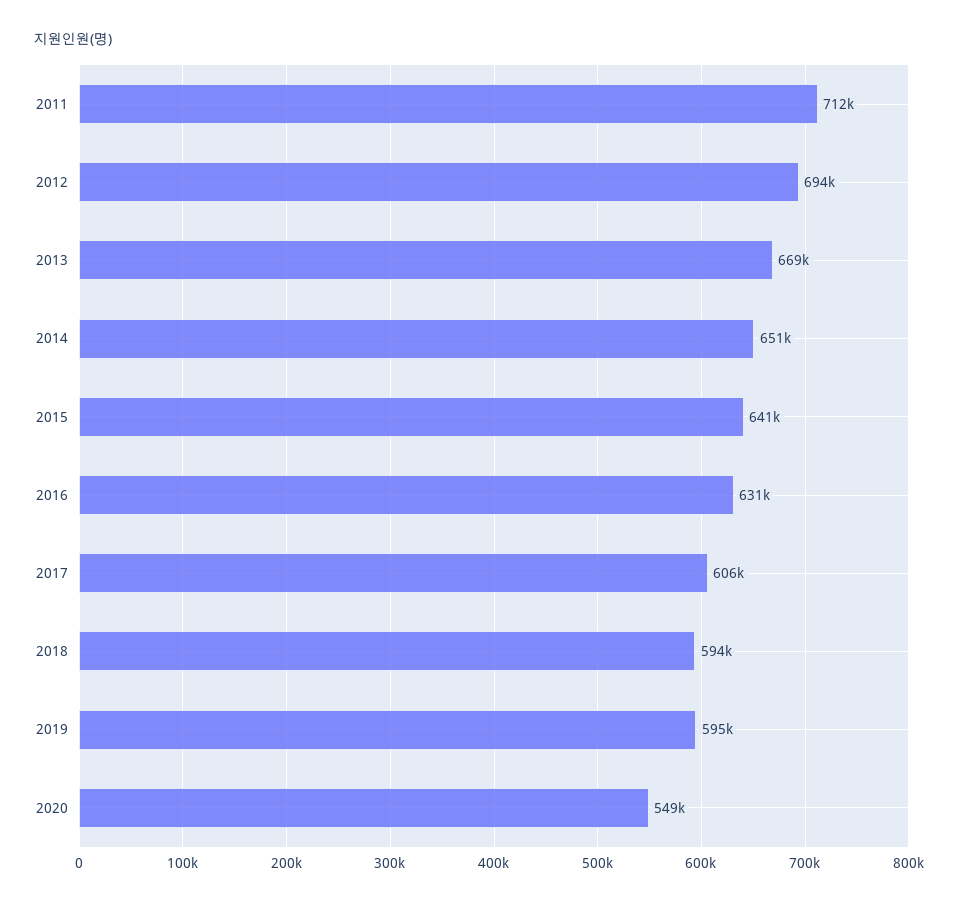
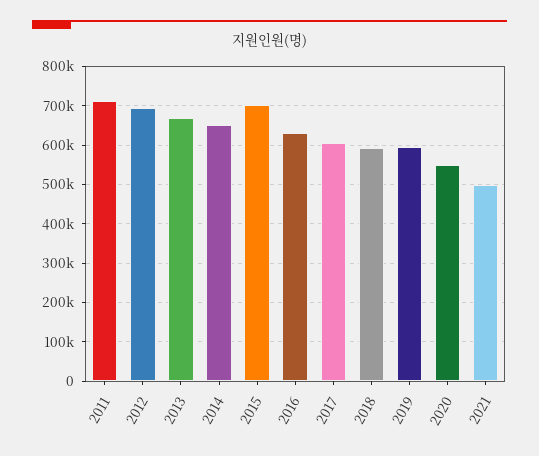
2015: 641000 -> 700000
2021: none -> 500000

